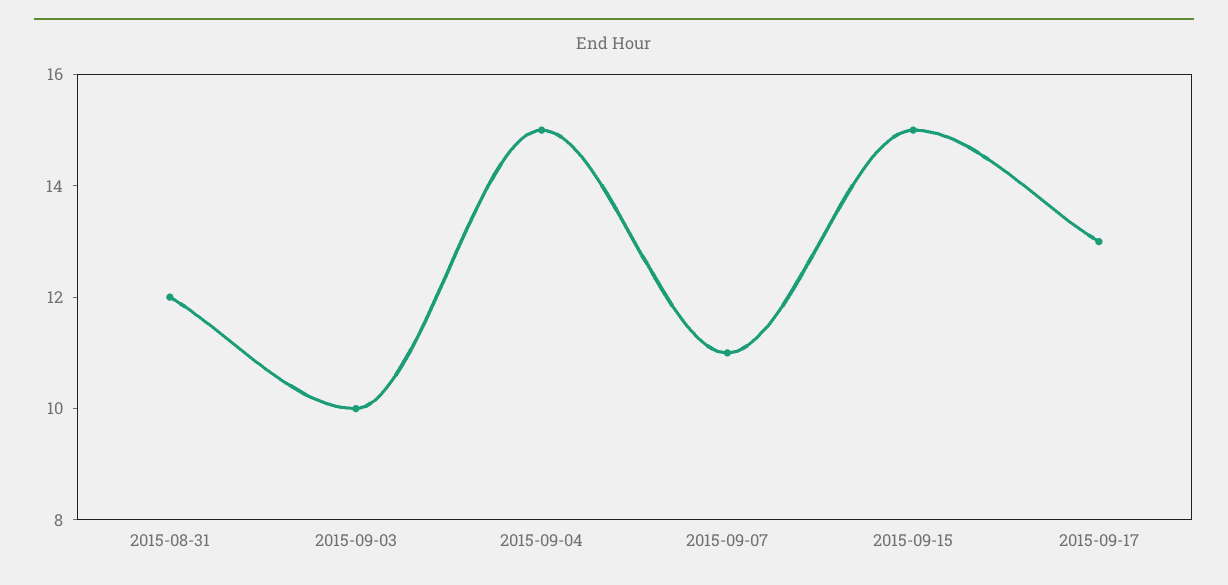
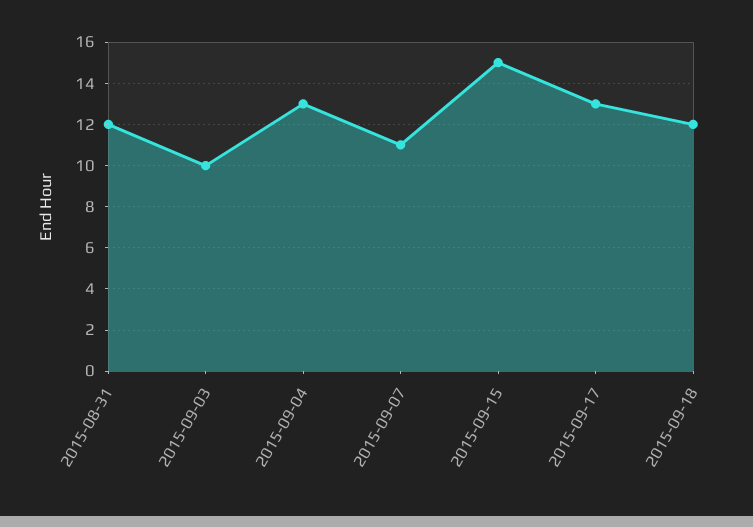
2015-09-04: 15 -> 13
2015-09-18: none -> 12

